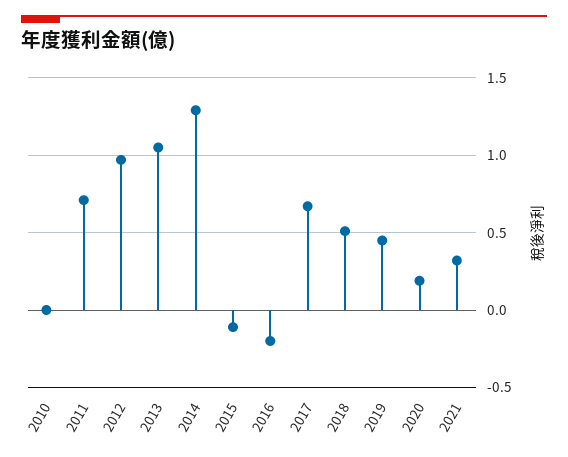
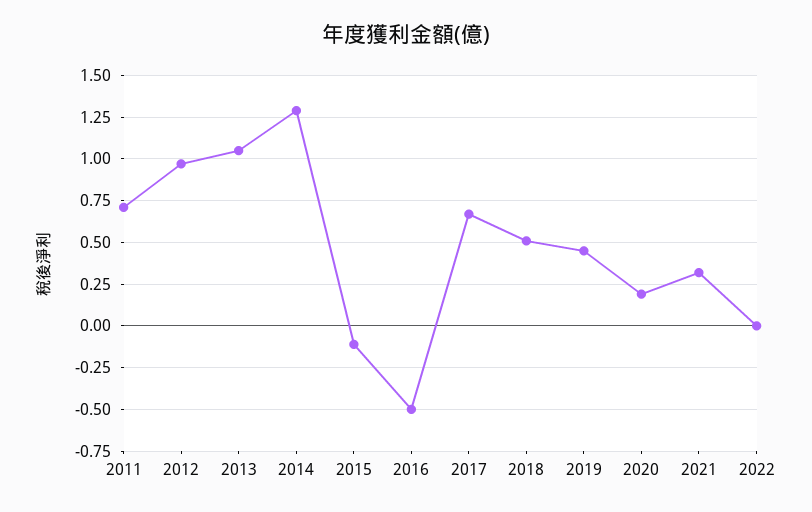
2010: 0 -> none
2016: -0.2 -> -0.5
2022: none -> 0

